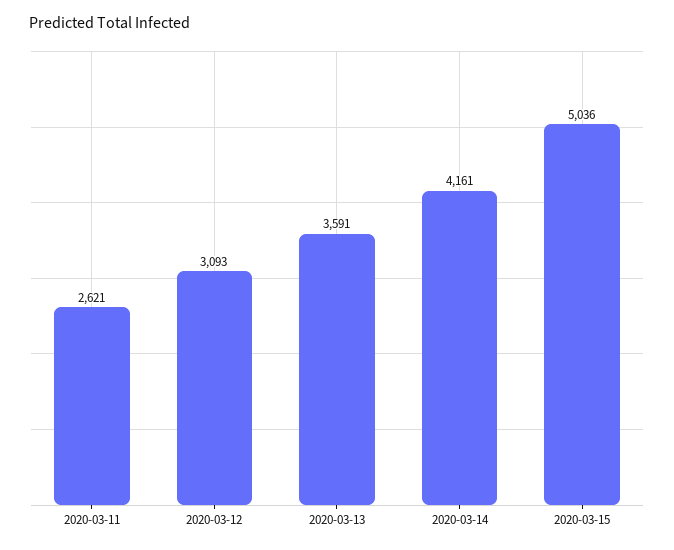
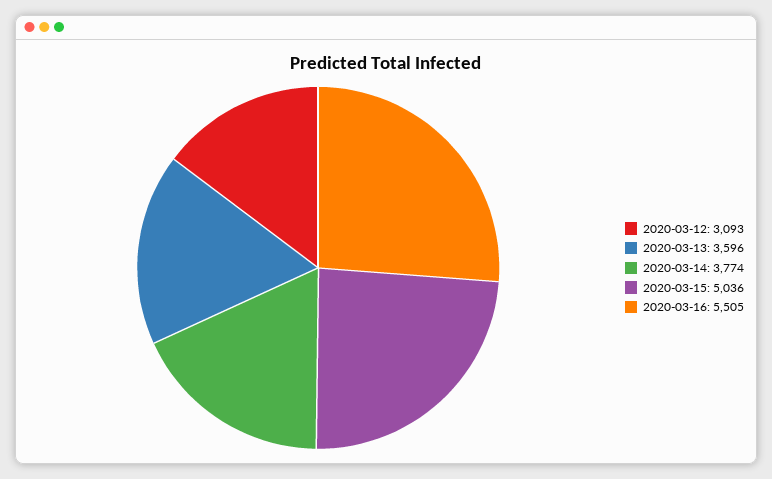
2020-03-11: 2621 -> none
2020-03-13: 3591 -> 3596
2020-03-14: 4161 -> 3774
2020-03-16: none -> 5505

